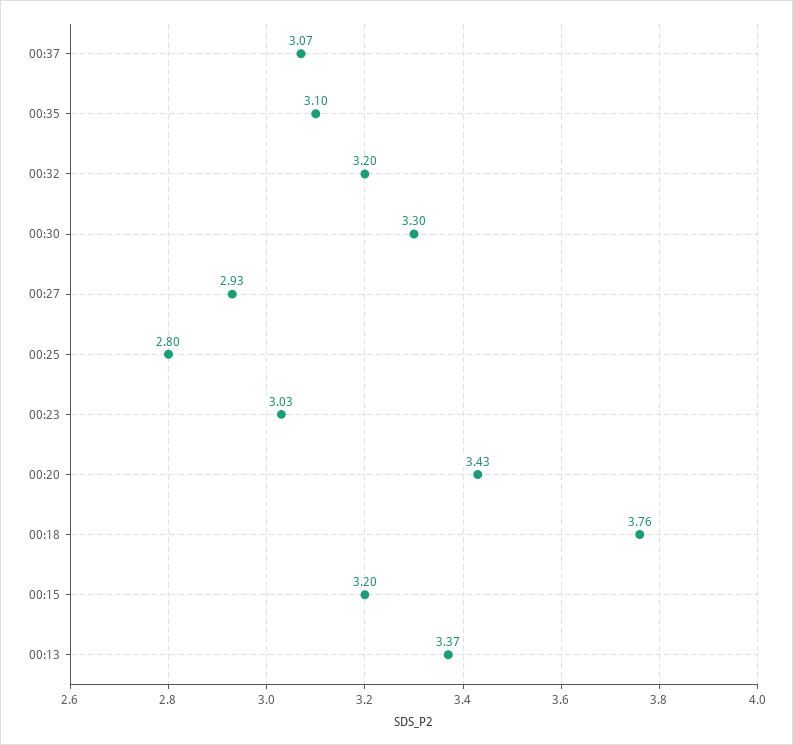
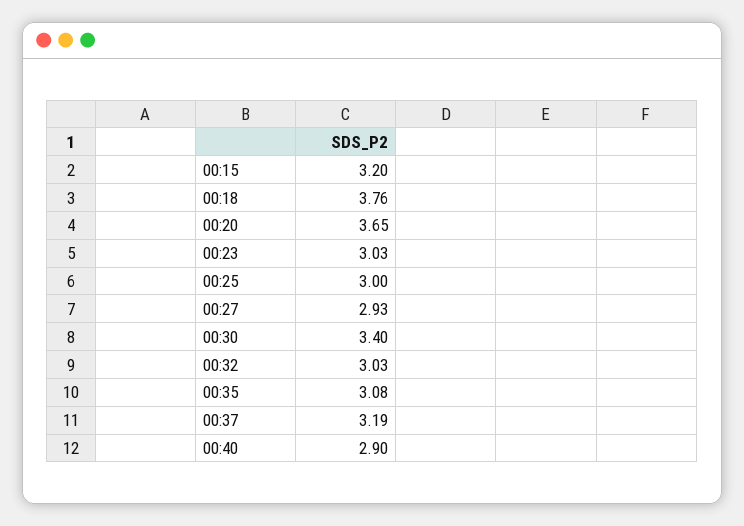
00:37: 3.07 -> 3.19
00:35: 3.1 -> 3.08
00:32: 3.2 -> 3.03
00:30: 3.3 -> 3.4
00:25: 2.8 -> 3
00:20: 3.43 -> 3.65
00:13: 3.37 -> none
00:40: none -> 2.9

